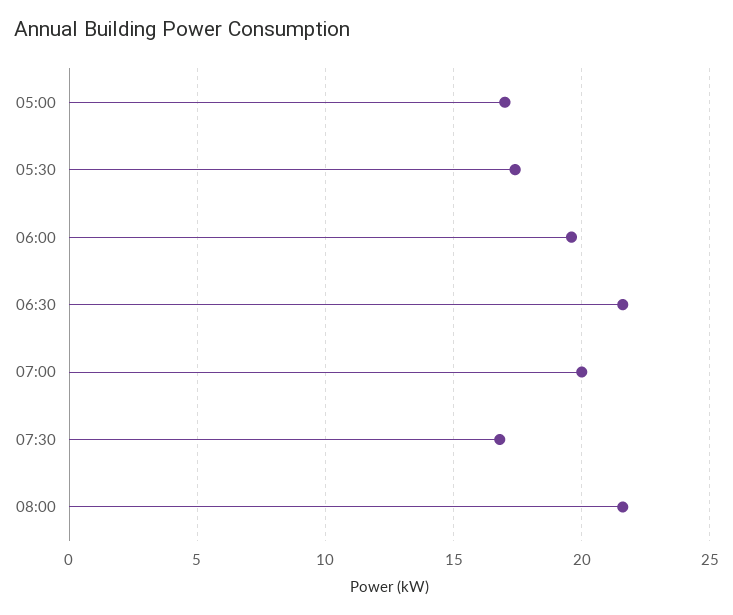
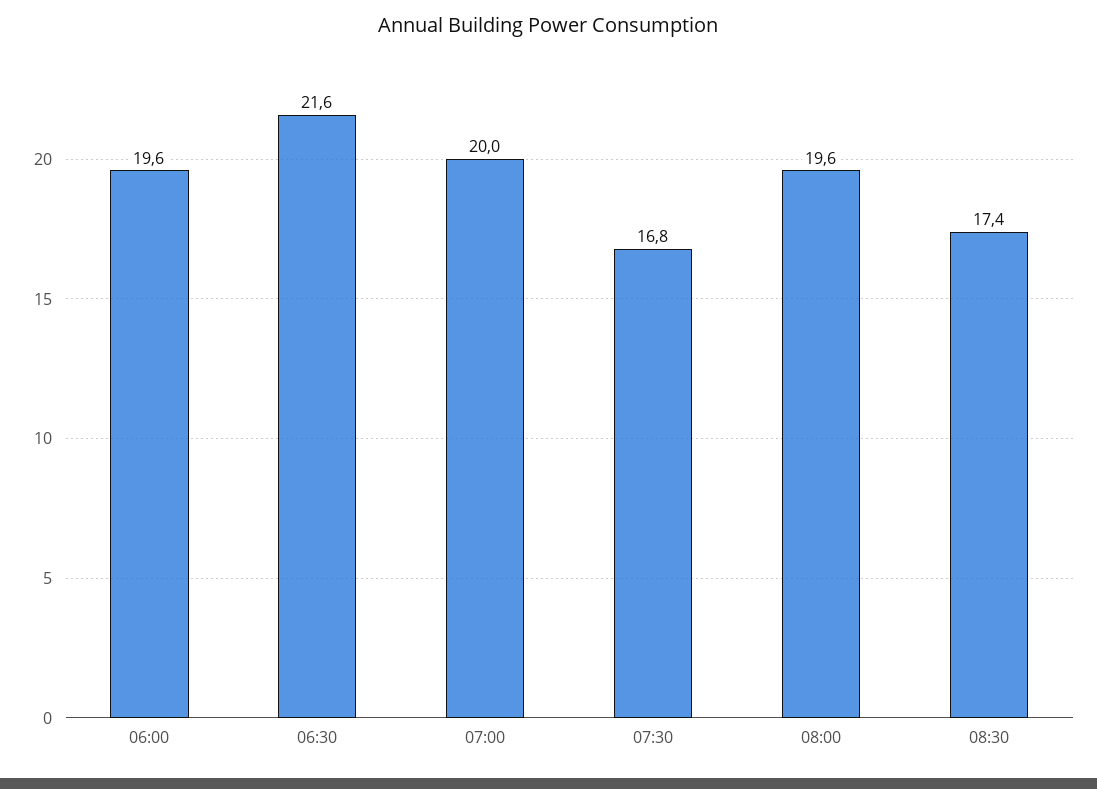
05:00: 17 -> none
05:30: 17.5 -> none
08:00: 21.5 -> 19.6
08:30: none -> 17.4

